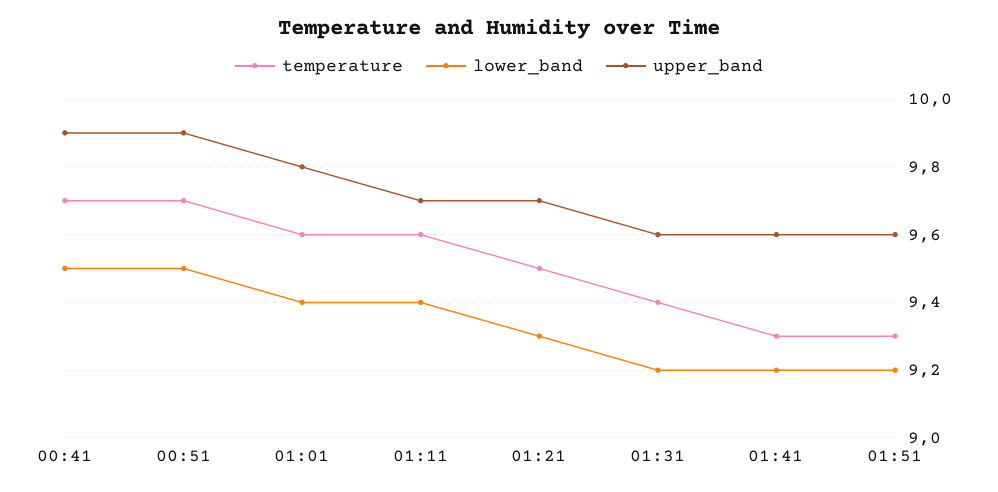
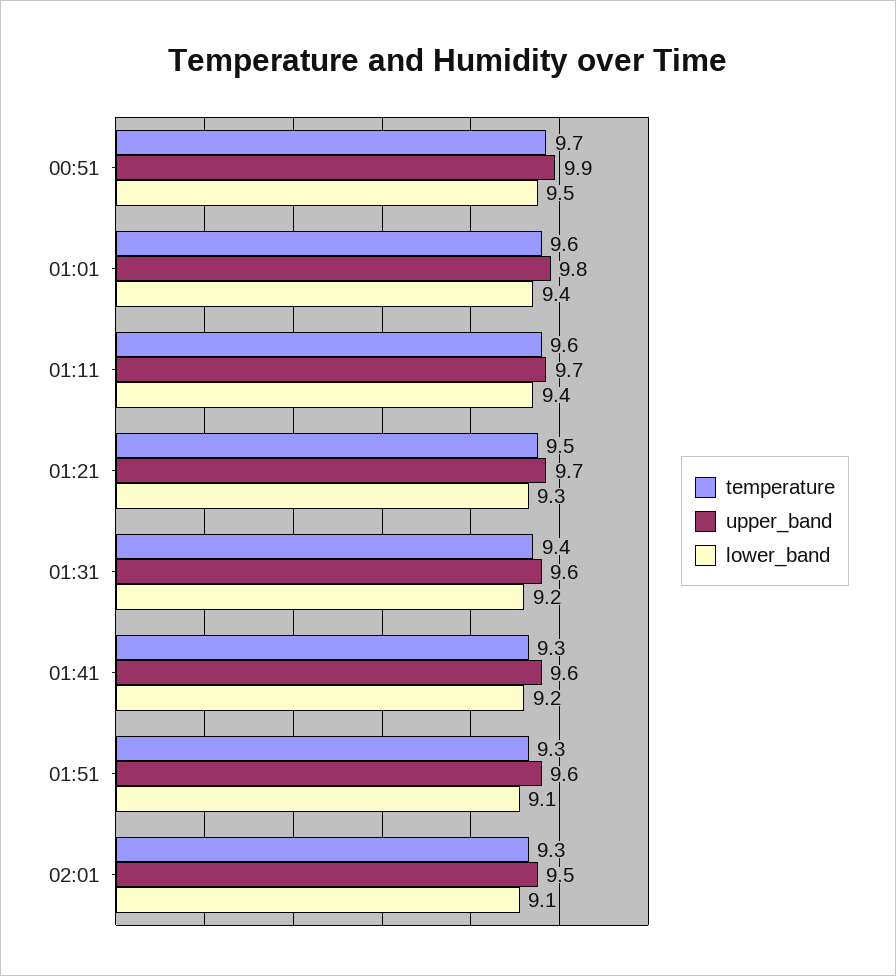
temperature, 00:41: 9.7 -> none
lower_band, 00:41: 9.5 -> none
upper_band, 00:41: 9.9 -> none
lower_band, 01:51: 9.2 -> 9.1
temperature, 02:01: none -> 9.3
upper_band, 02:01: none -> 9.5
lower_band, 02:01: none -> 9.1

